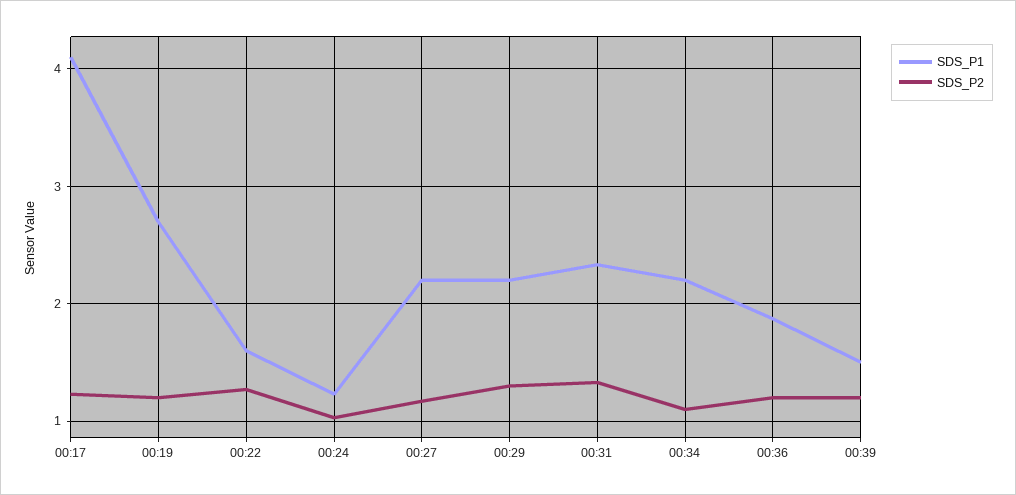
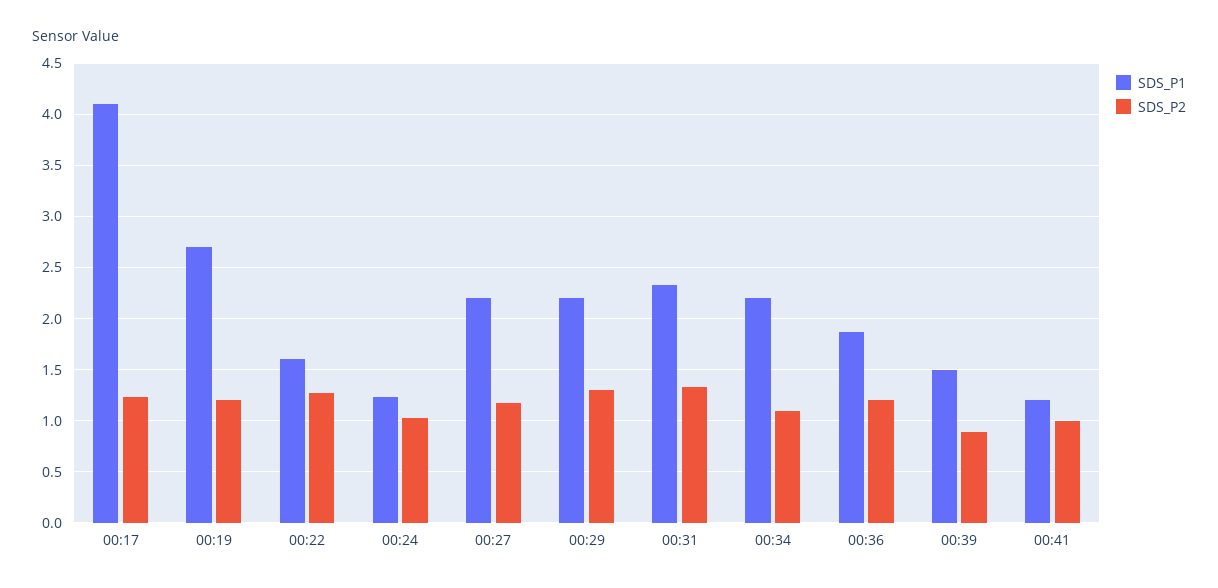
SDS_P2, 00:39: 1.2 -> 0.9
SDS_P1, 00:41: none -> 1.2
SDS_P2, 00:41: none -> 1

